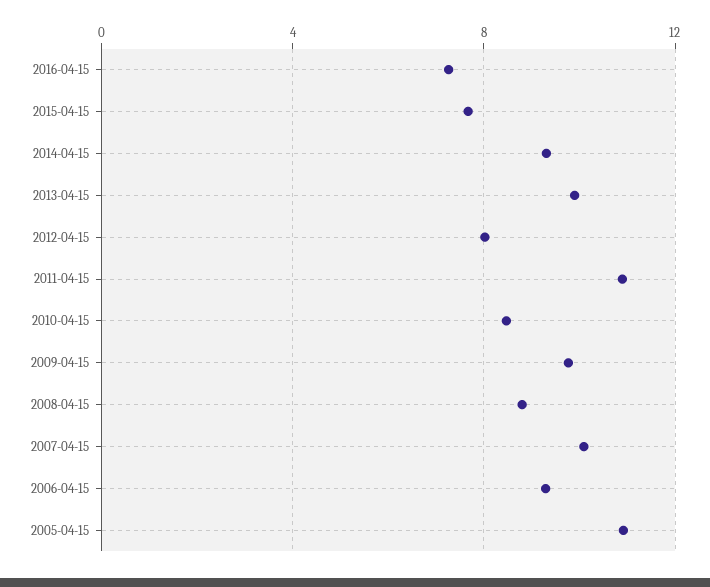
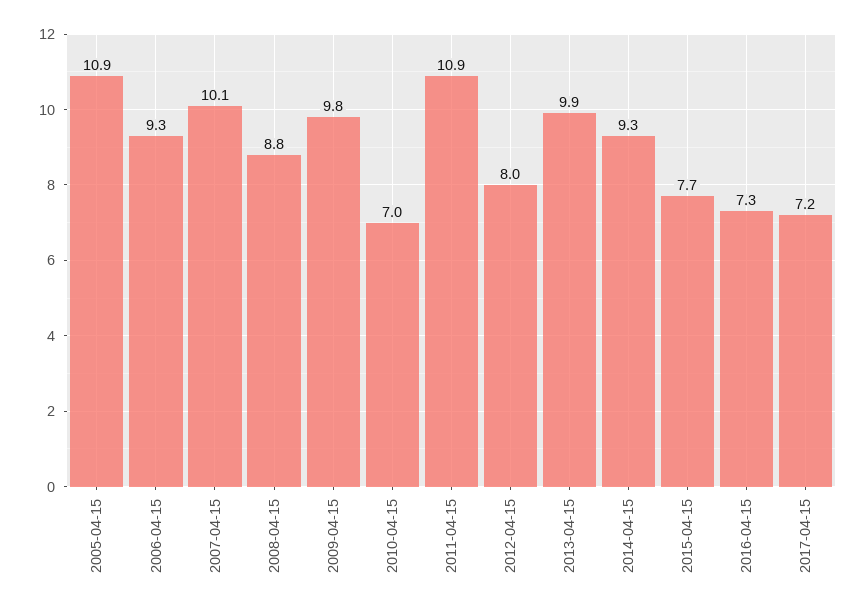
2010-04-15: 8.5 -> 7
2017-04-15: none -> 7.2

